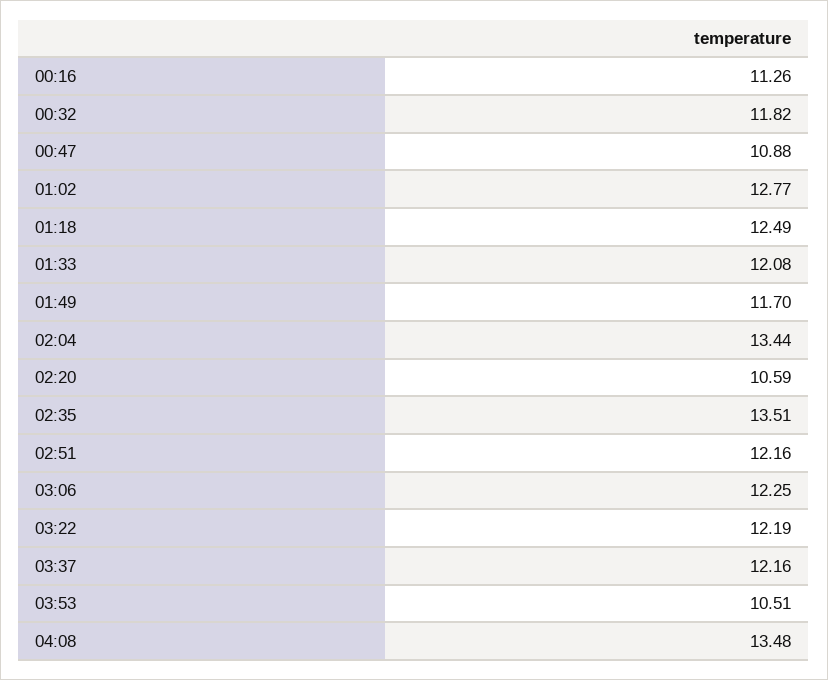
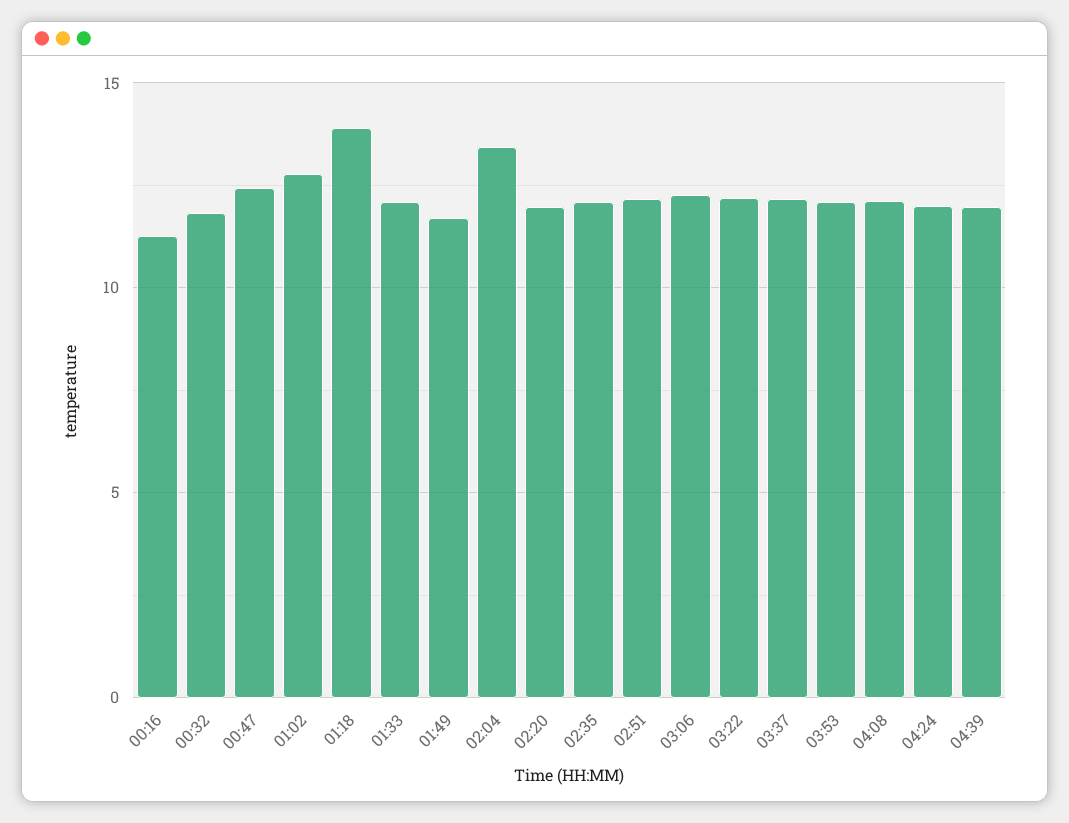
00:47: 10.88 -> 12.5
01:18: 12.49 -> 14
02:20: 10.59 -> 12
02:35: 13.51 -> 12
03:53: 10.51 -> 12
04:08: 13.48 -> 12
04:24: none -> 12
04:39: none -> 12

